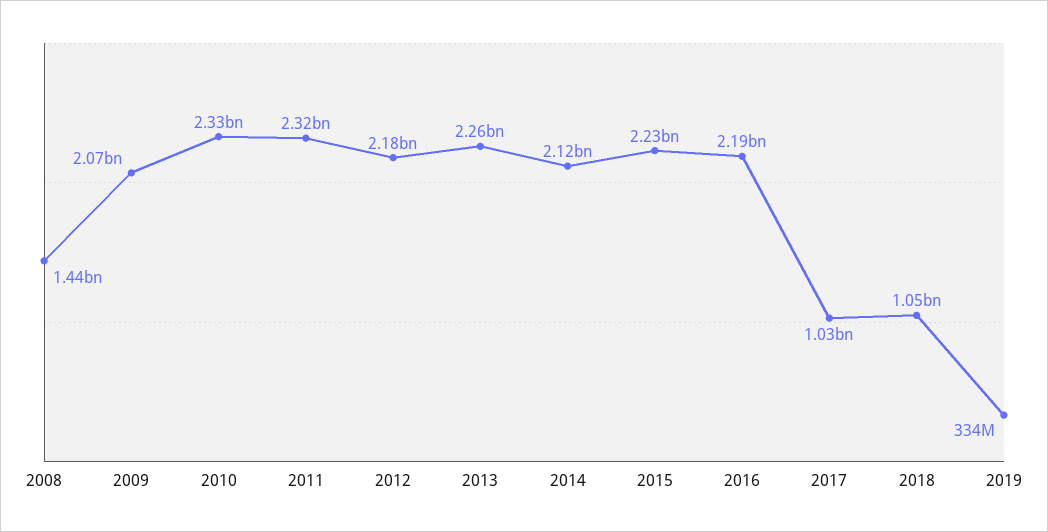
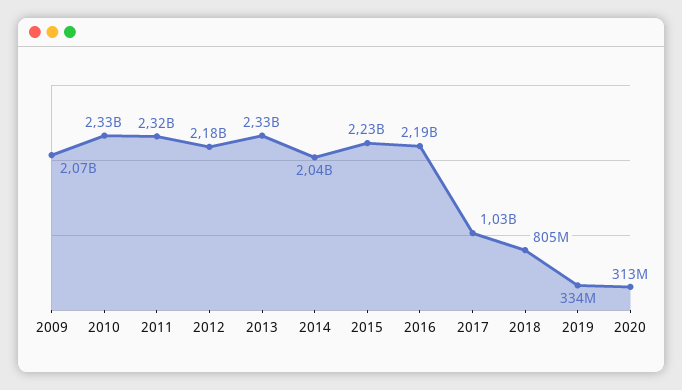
2008: 1440000000 -> none
2013: 2260000000 -> 2330000000
2014: 2120000000 -> 2040000000
2018: 1050000000 -> 805000000
2020: none -> 313000000

